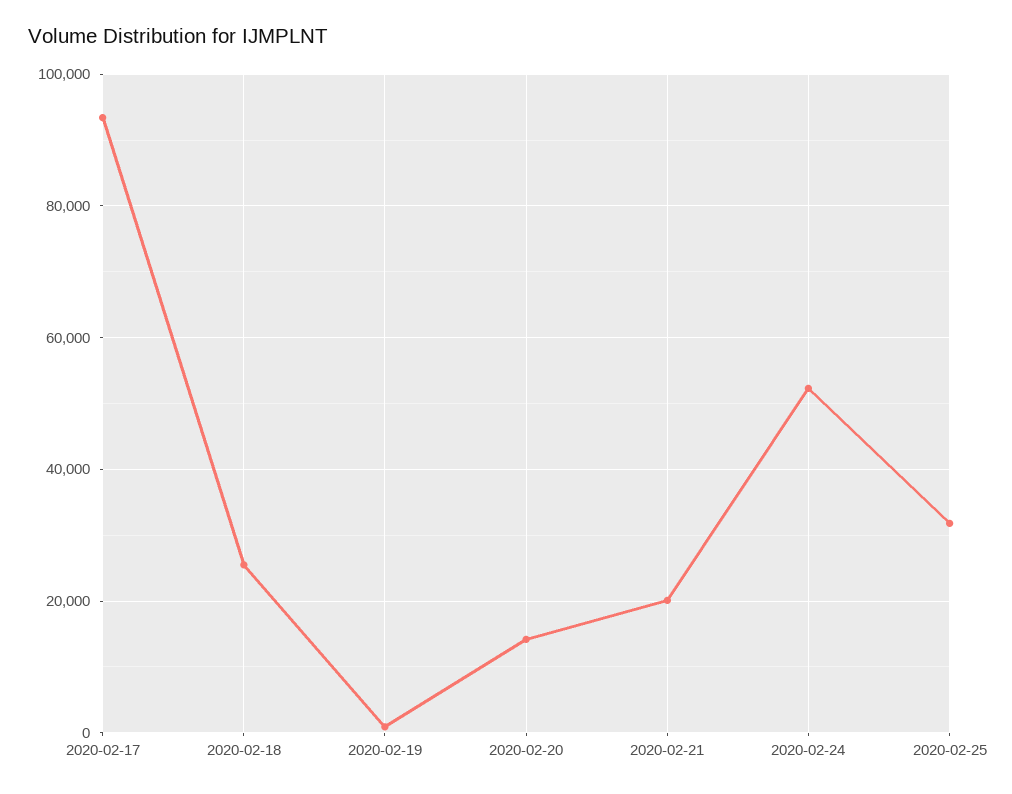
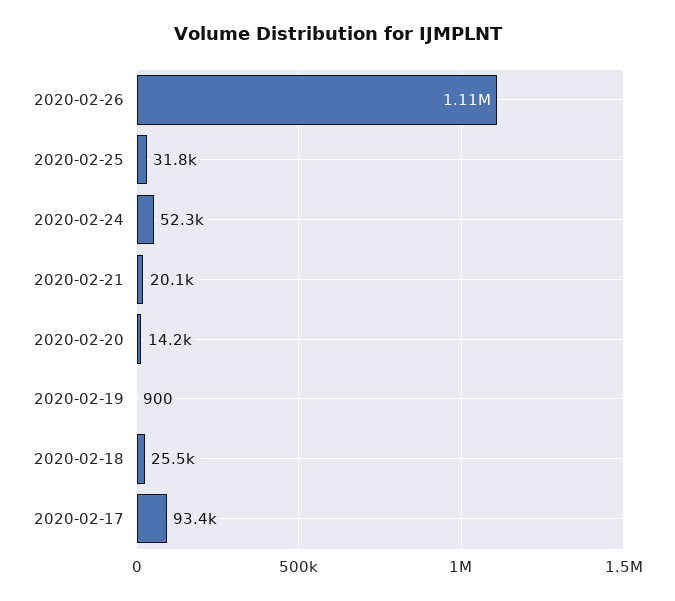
2020-02-26: none -> 1110000

